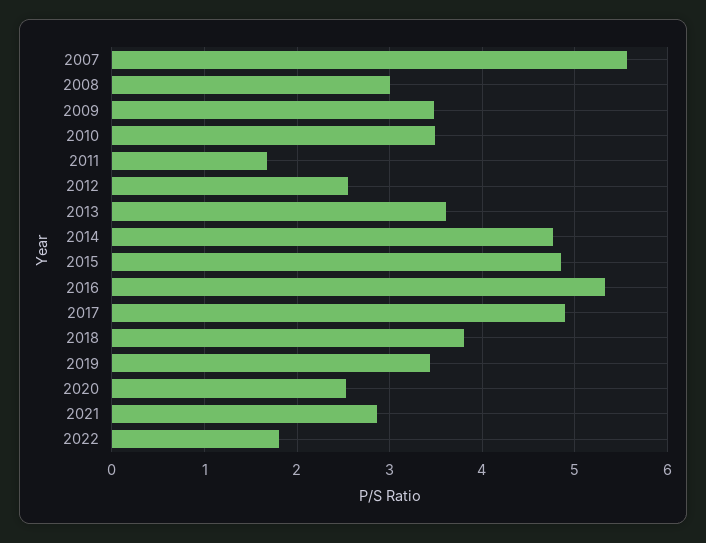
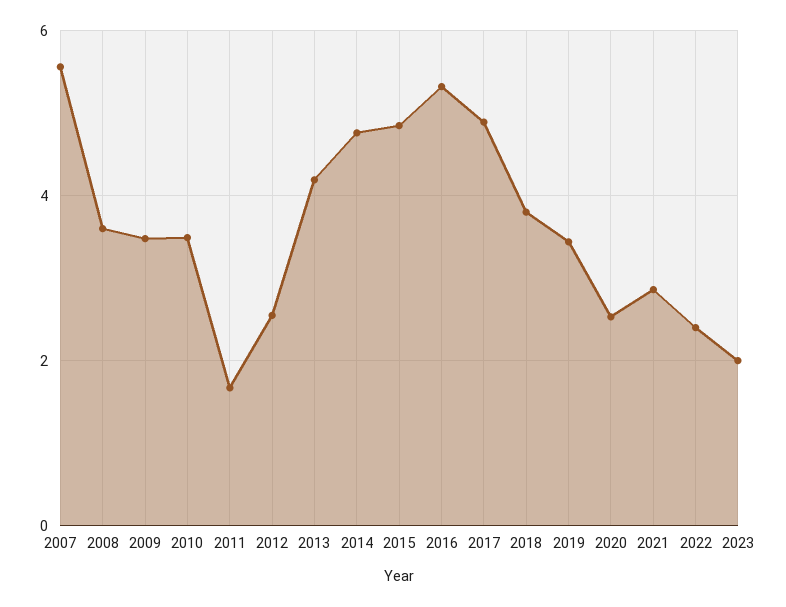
2008: 3 -> 3.6
2013: 3.6 -> 4.2
2022: 1.8 -> 2.4
2023: none -> 2

